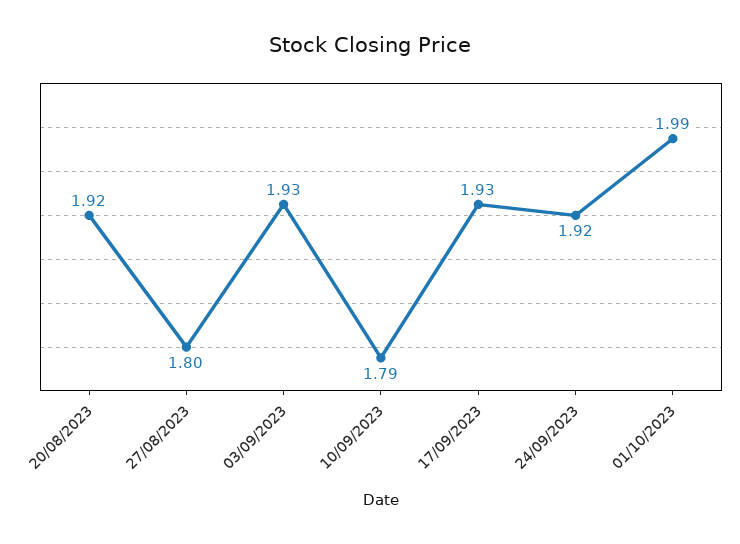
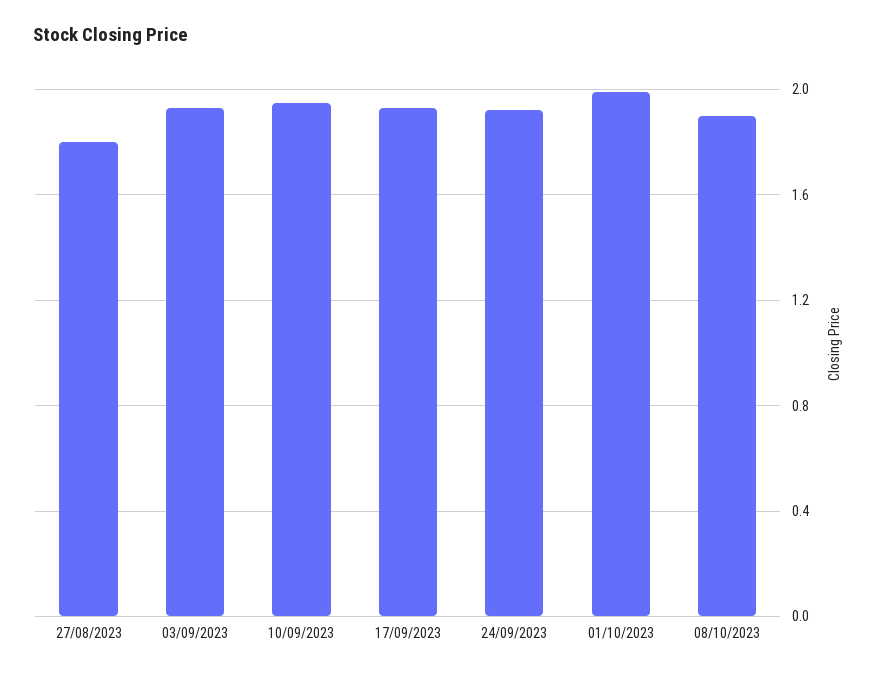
20/08/2023: 1.92 -> none
10/09/2023: 1.79 -> 1.95
08/10/2023: none -> 1.9

